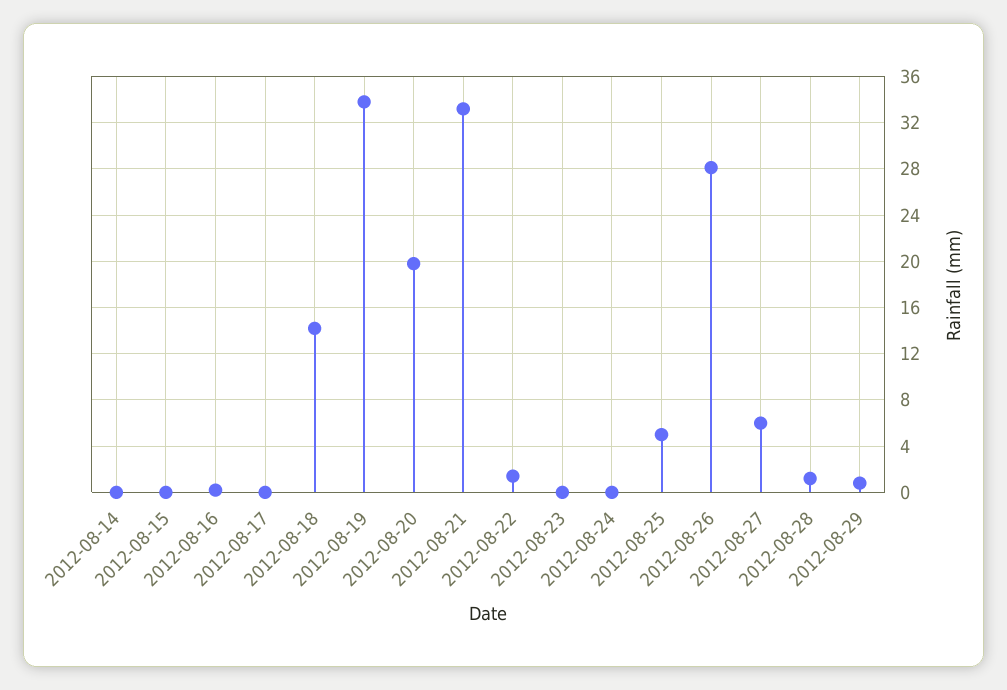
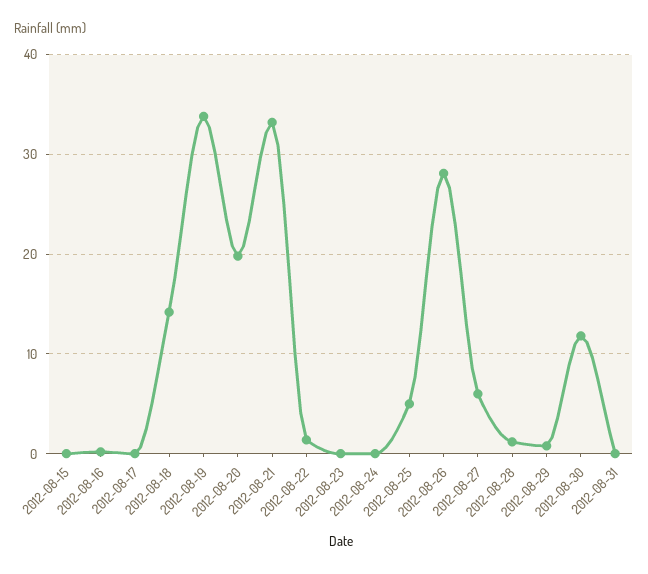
2012-08-14: 0 -> none
2012-08-30: none -> 12
2012-08-31: none -> 0

